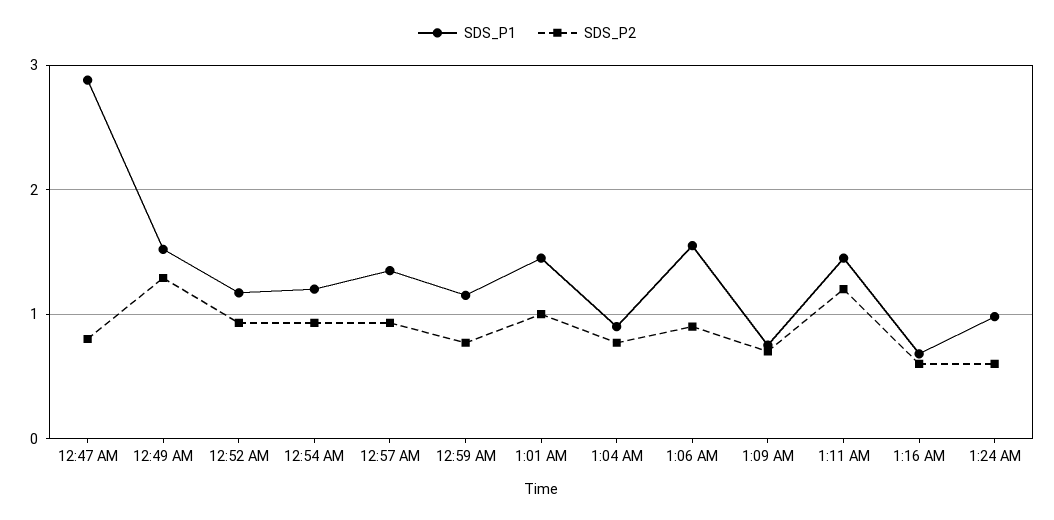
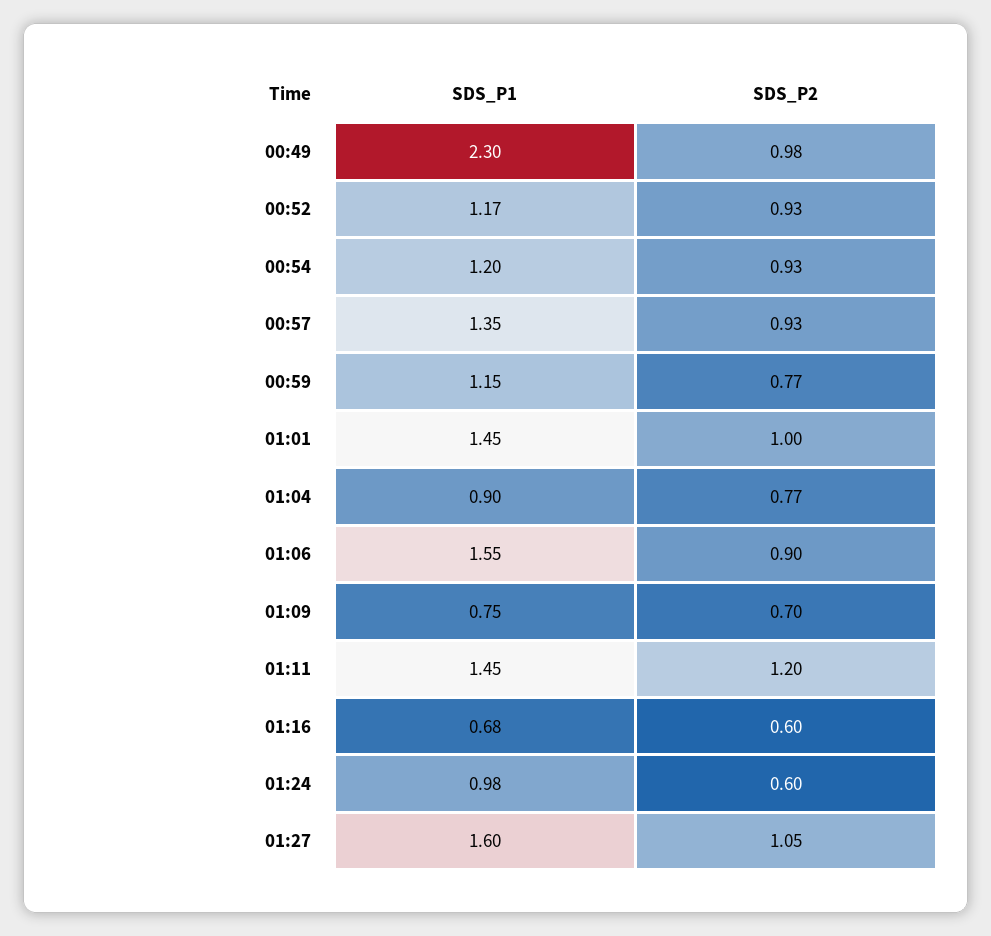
SDS_P1, 12:47 AM: 2.9 -> none
SDS_P2, 12:47 AM: 0.8 -> none
SDS_P1, 12:49 AM: 1.5 -> 2.3
SDS_P2, 12:49 AM: 1.3 -> 0.98
SDS_P1, 01:27: none -> 1.6
SDS_P2, 01:27: none -> 1.05

